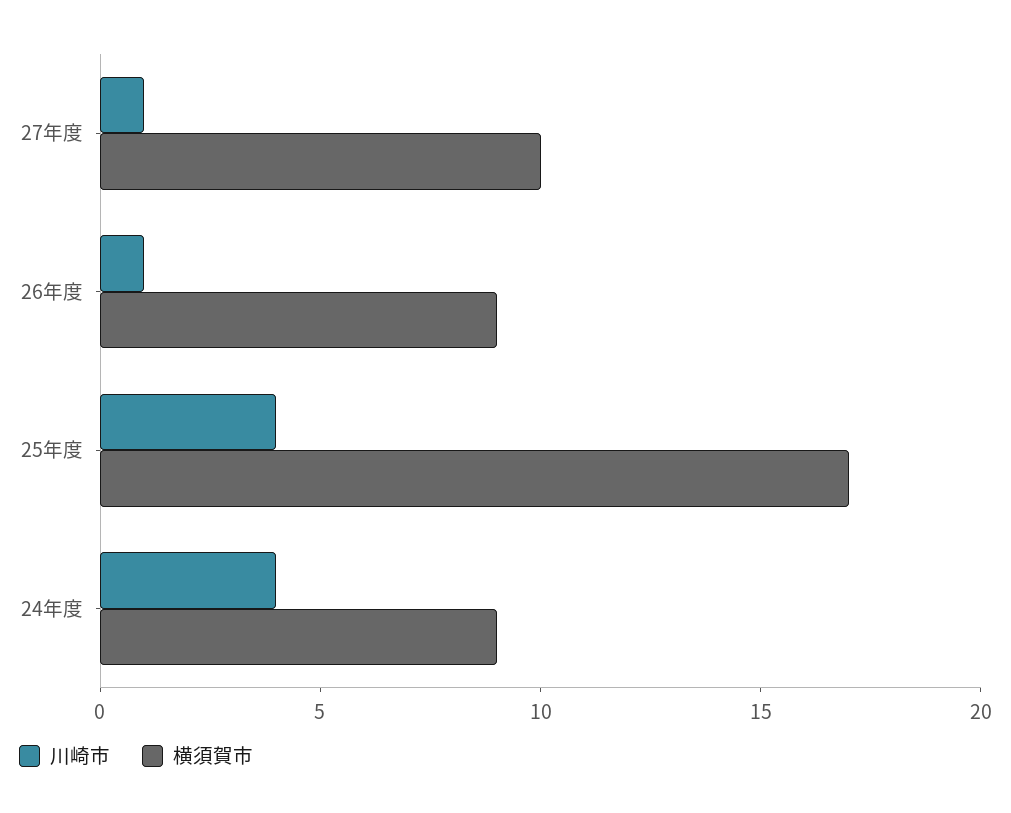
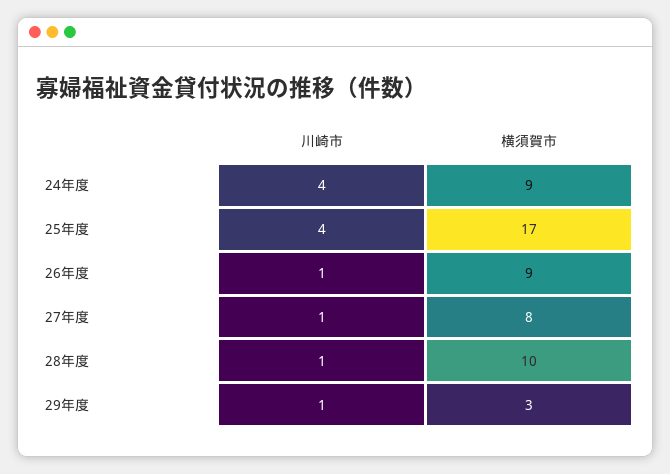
横須賀市, 27年度: 10 -> 8
川崎市, 28年度: none -> 1
横須賀市, 28年度: none -> 10
川崎市, 29年度: none -> 1
横須賀市, 29年度: none -> 3

